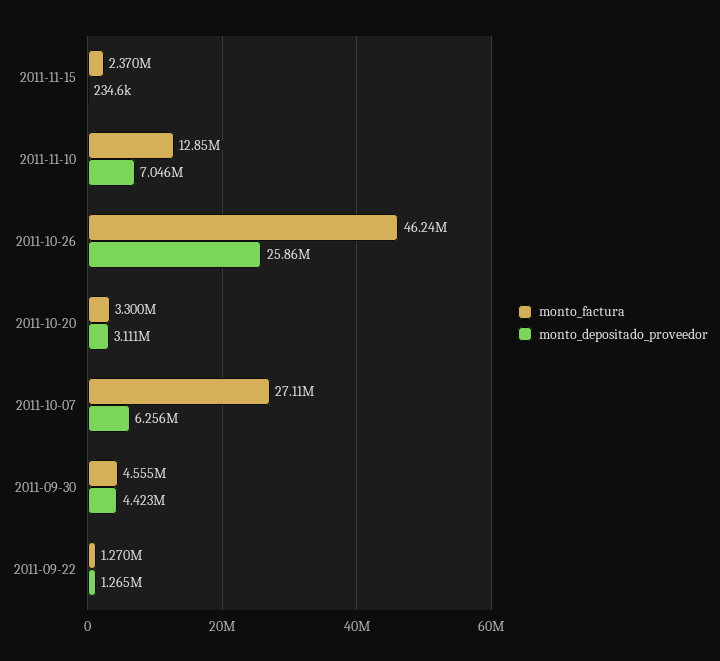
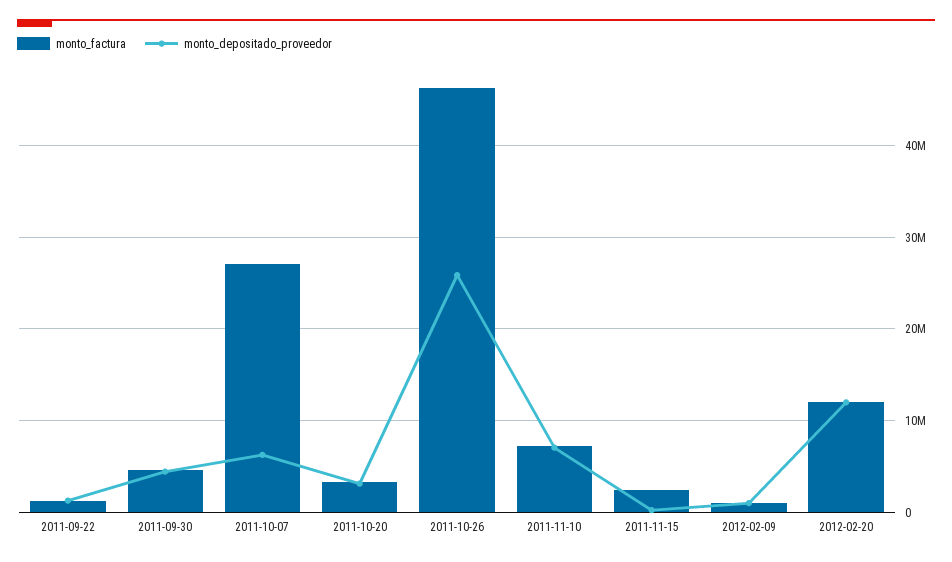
monto_factura, 2011-11-10: 12850000 -> 7000000
monto_factura, 2012-02-09: none -> 1000000
monto_depositado_proveedor, 2012-02-09: none -> 1000000
monto_factura, 2012-02-20: none -> 12000000
monto_depositado_proveedor, 2012-02-20: none -> 12000000

